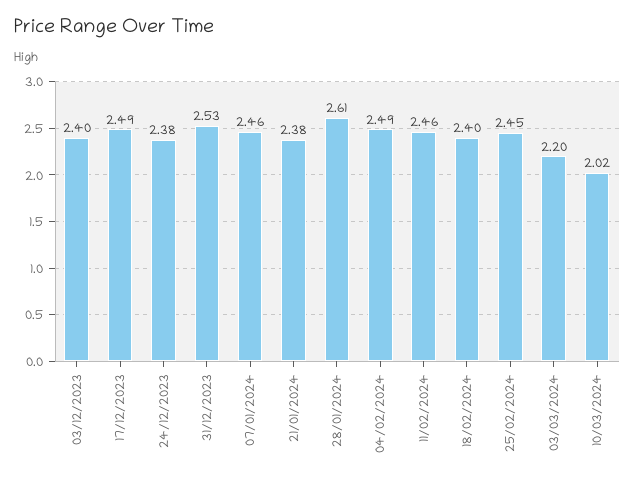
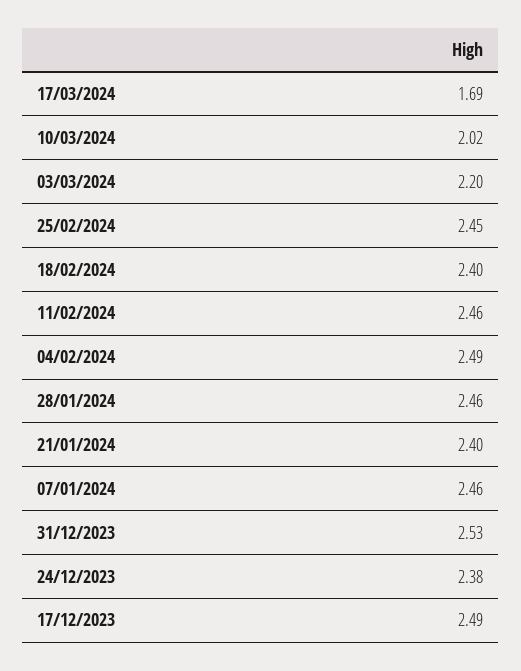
03/12/2023: 2.4 -> none
21/01/2024: 2.38 -> 2.4
28/01/2024: 2.61 -> 2.46
17/03/2024: none -> 1.69

